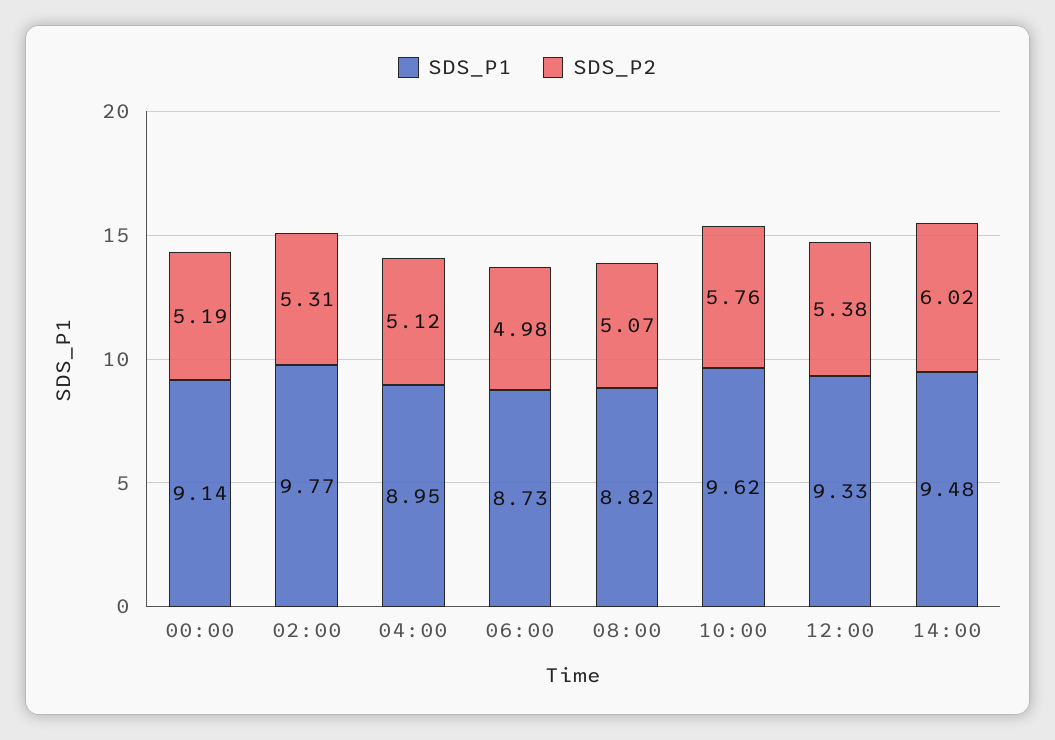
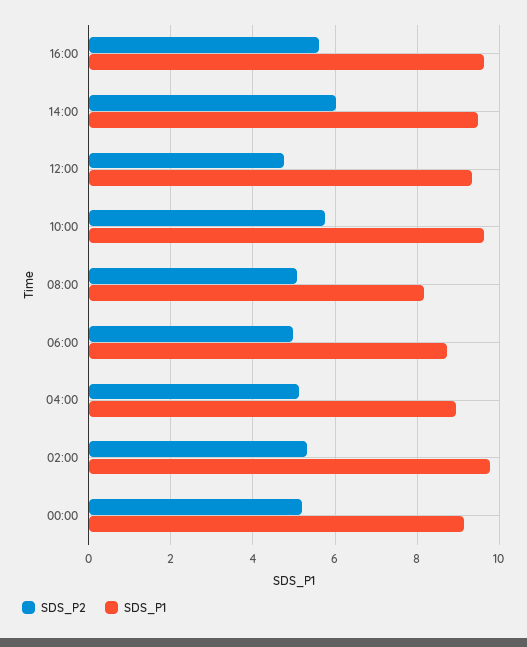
SDS_P1, 08:00: 8.82 -> 8.2
SDS_P2, 12:00: 5.38 -> 4.8
SDS_P2, 16:00: none -> 5.6
SDS_P1, 16:00: none -> 9.6

